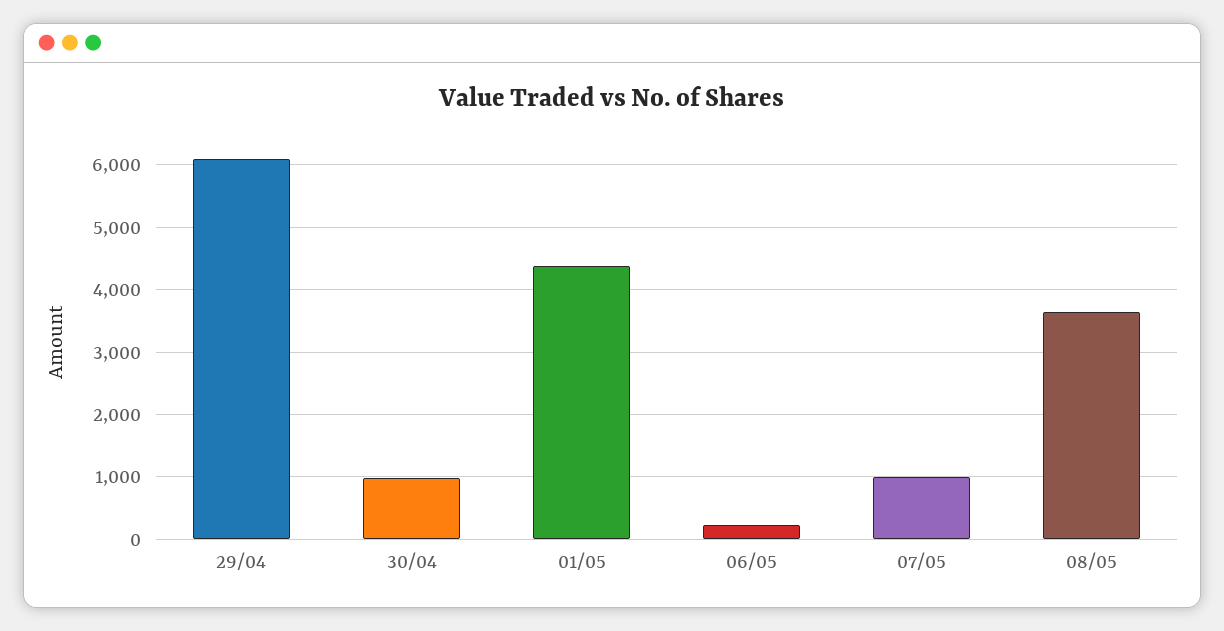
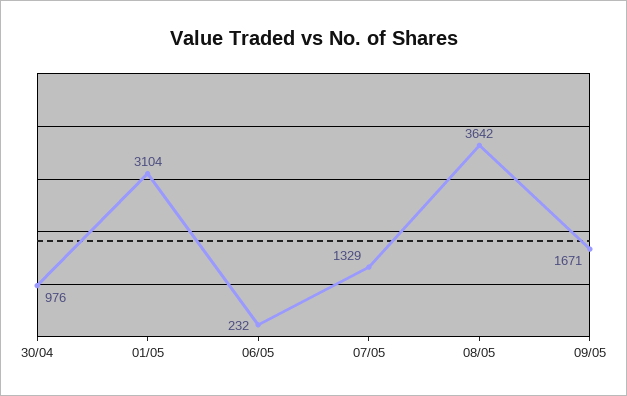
29/04: 6100 -> none
01/05: 4400 -> 3104
07/05: 1000 -> 1329
09/05: none -> 1671

